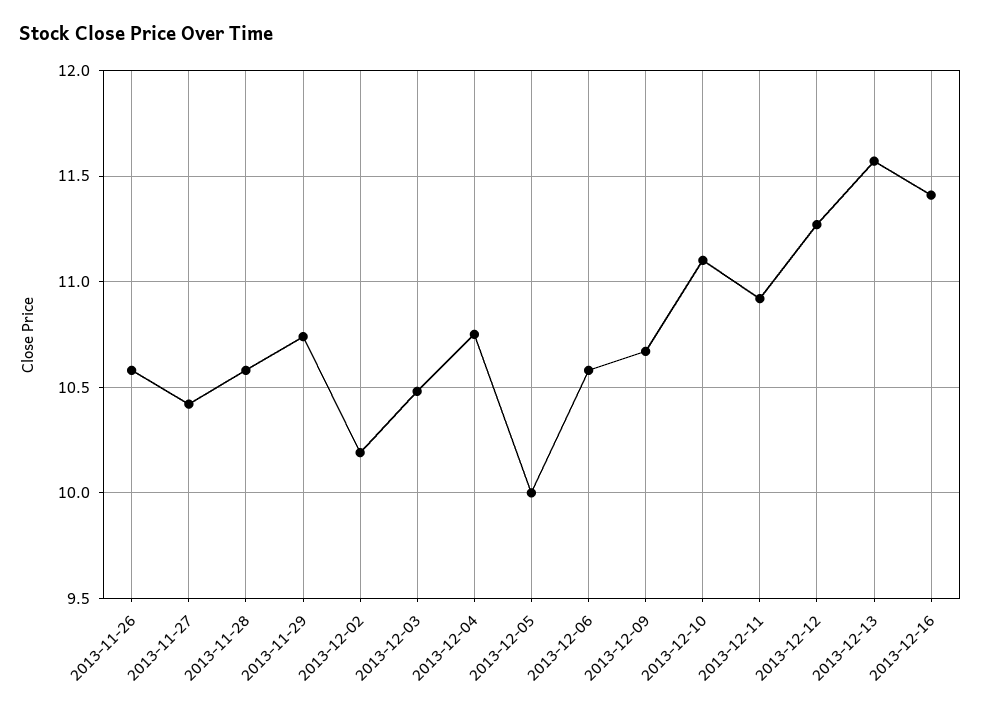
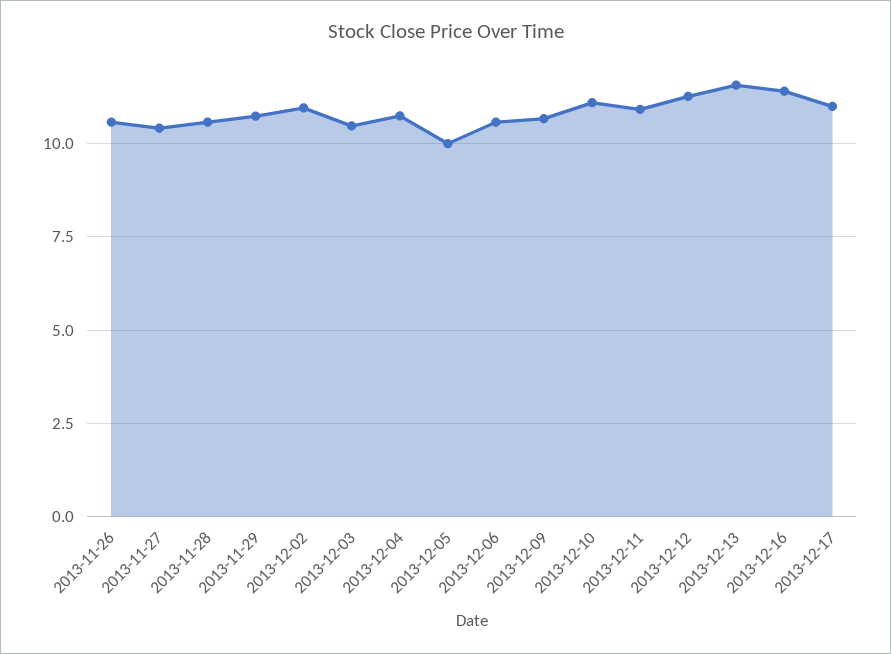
2013-12-02: 10.2 -> 11
2013-12-17: none -> 11

